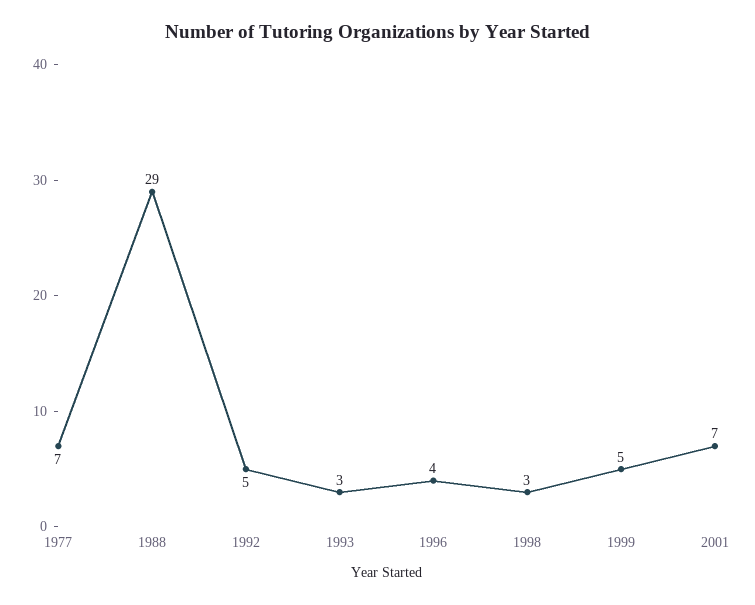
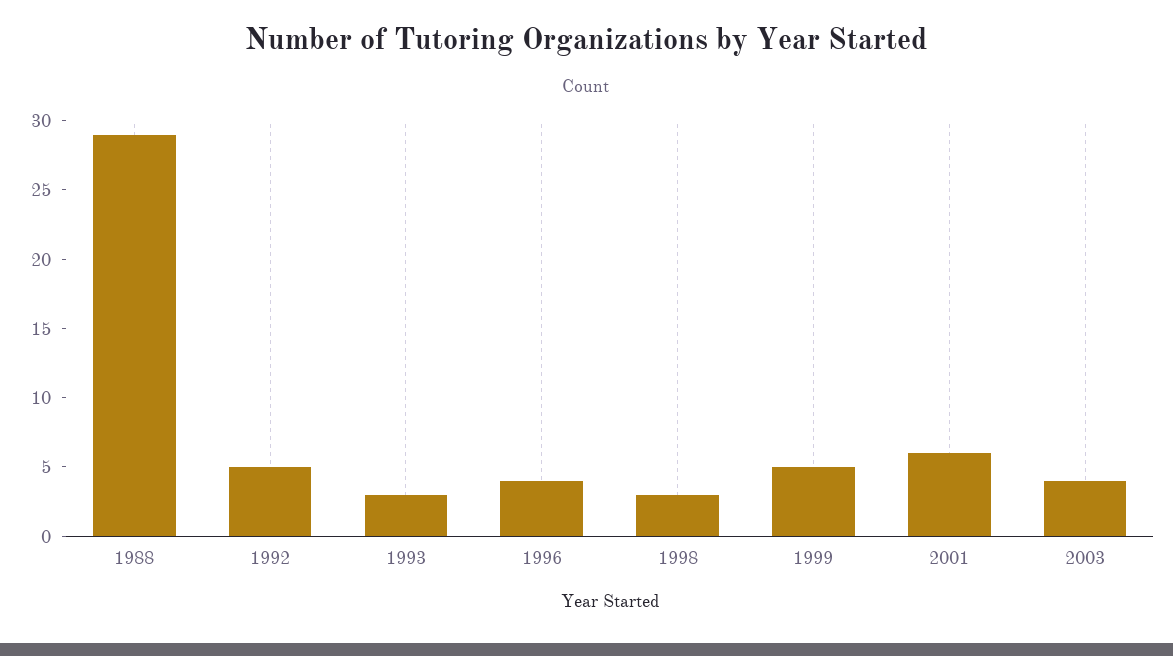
1977: 7 -> none
2001: 7 -> 6
2003: none -> 4

